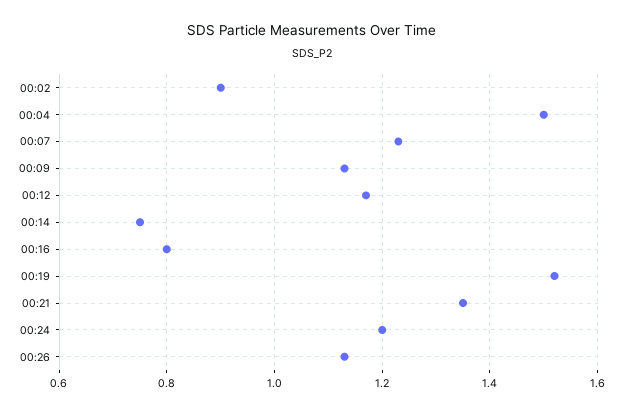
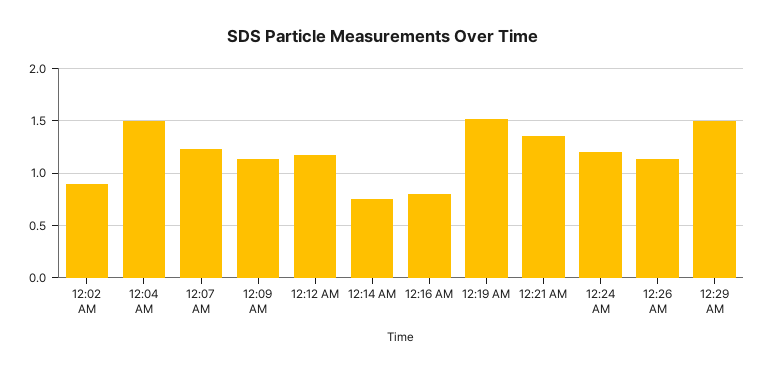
12:29 AM: none -> 1.5

